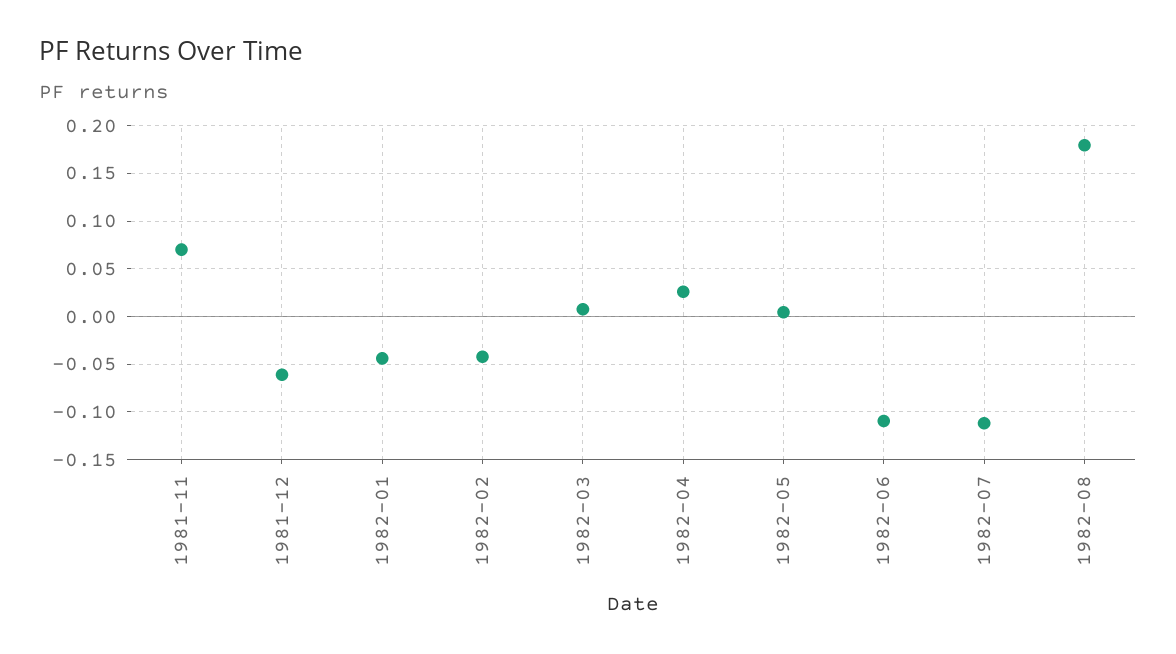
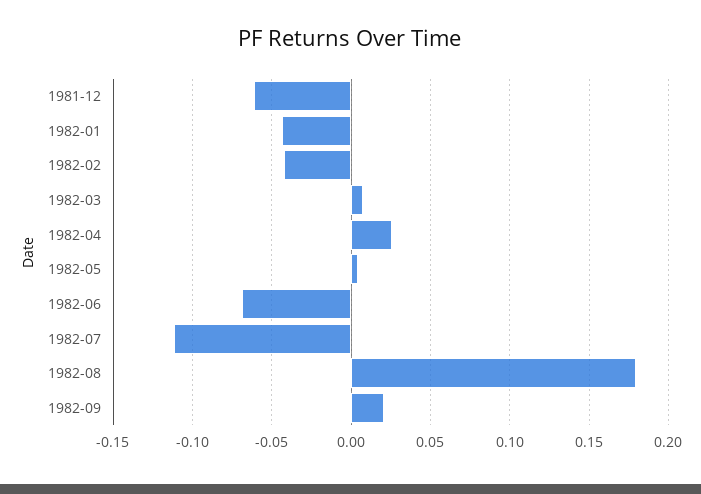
1981-11: 0.07 -> none
1982-06: -0.11 -> -0.07
1982-09: none -> 0.02

